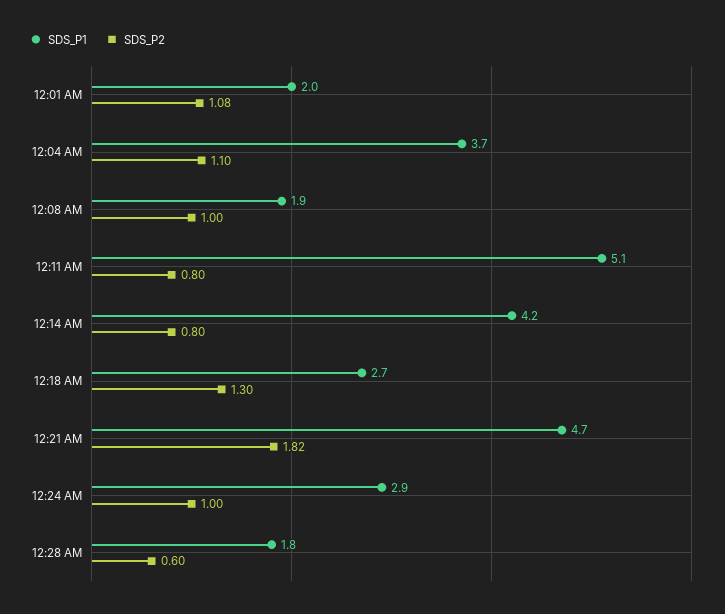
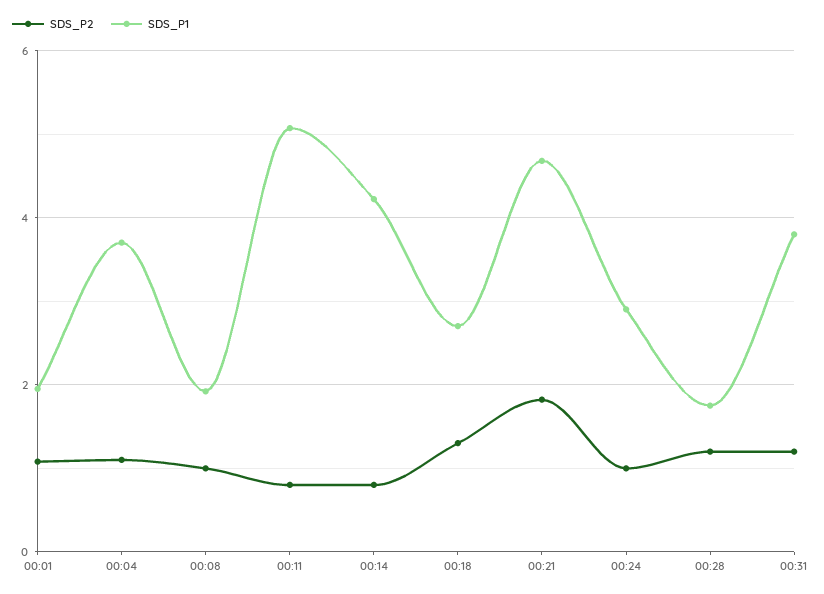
SDS_P2, 12:28 AM: 0.6 -> 1.2
SDS_P2, 00:31: none -> 1.2
SDS_P1, 00:31: none -> 3.8

